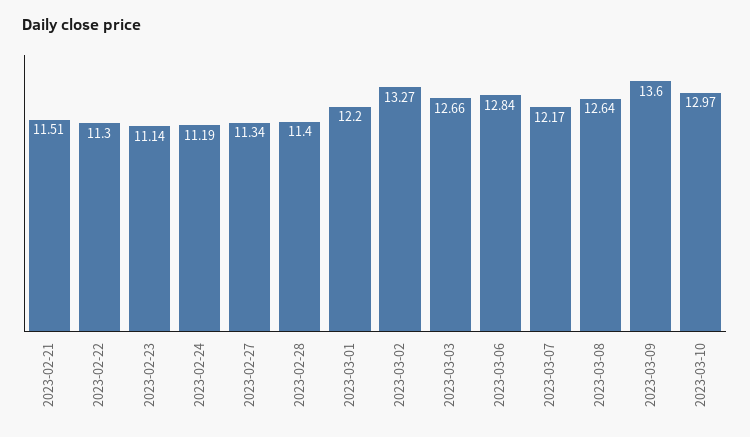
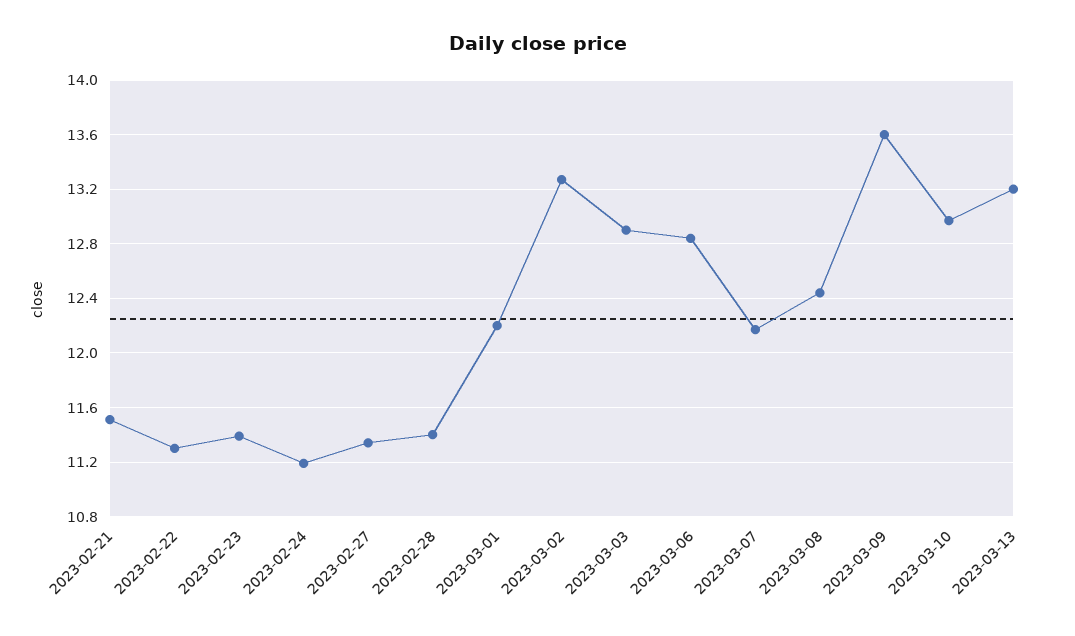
2023-02-23: 11.14 -> 11.4
2023-03-03: 12.66 -> 12.9
2023-03-08: 12.64 -> 12.45
2023-03-13: none -> 13.2

